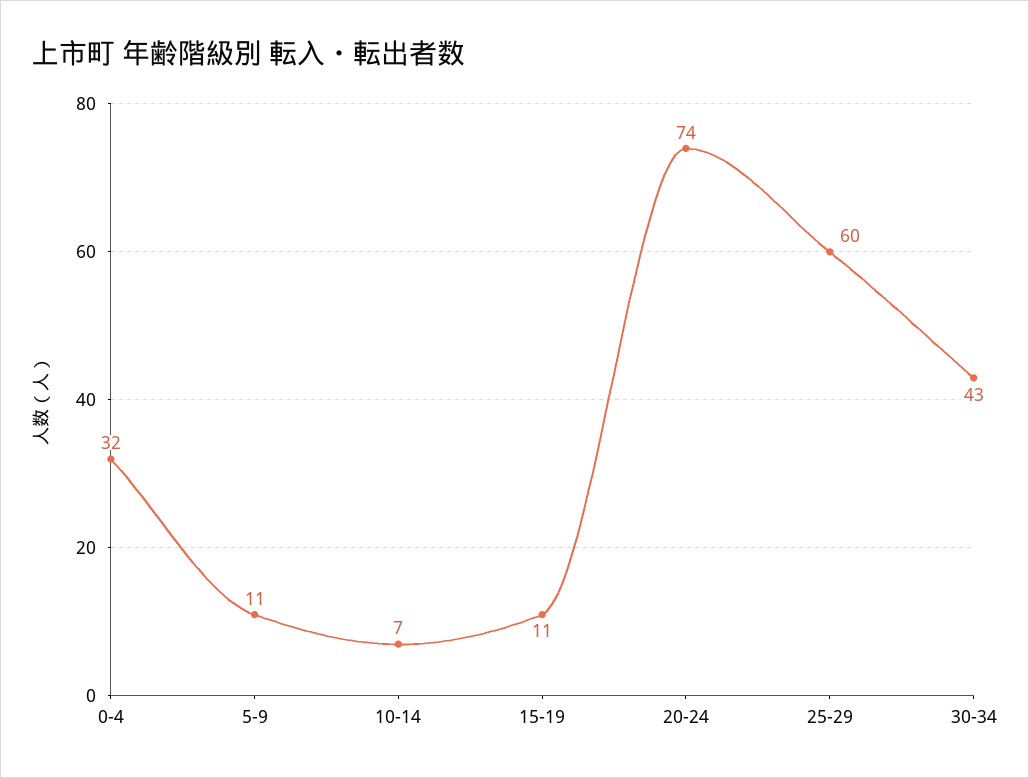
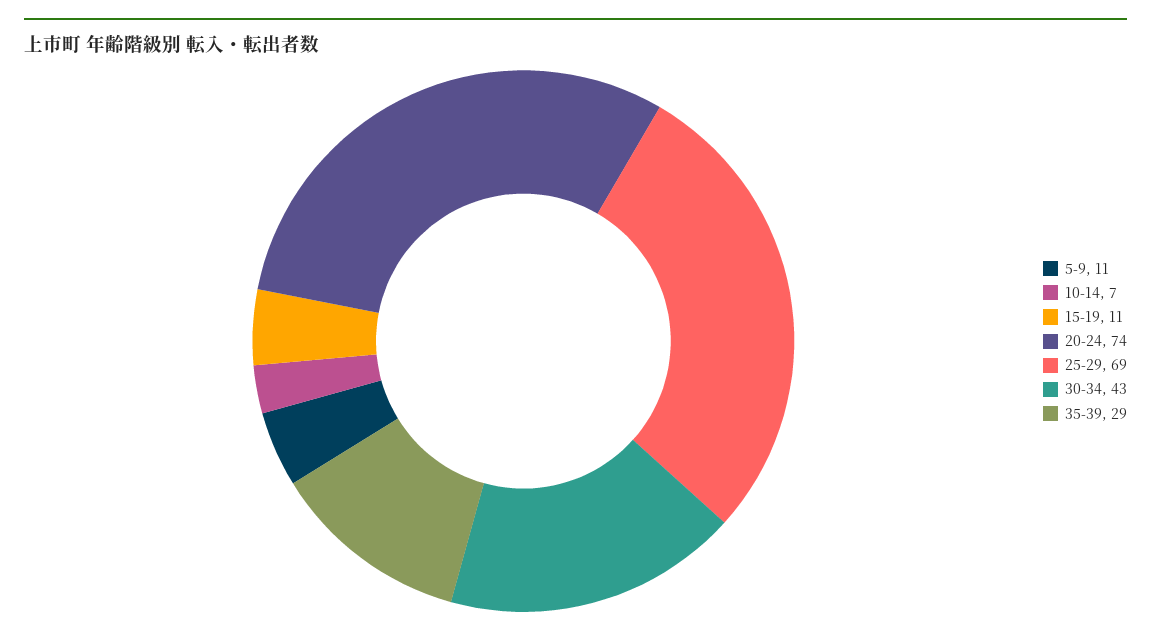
0-4: 32 -> none
25-29: 60 -> 69
35-39: none -> 29

